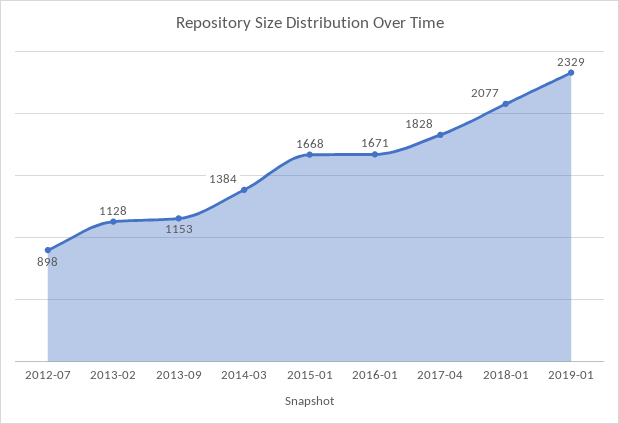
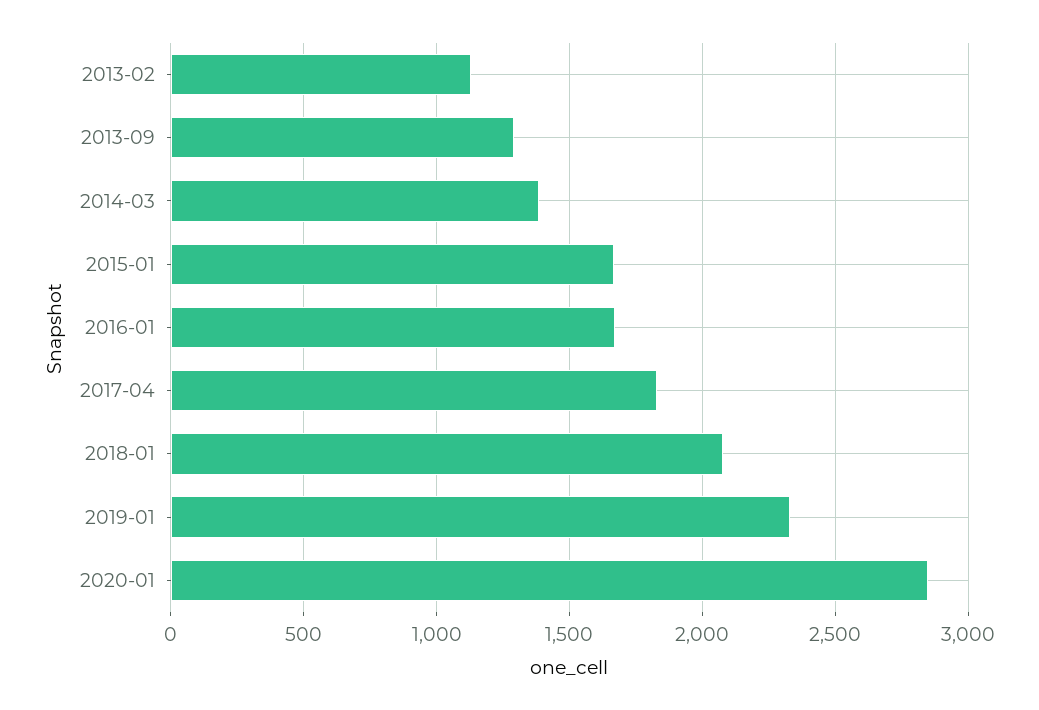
2012-07: 898 -> none
2013-09: 1153 -> 1300
2020-01: none -> 2850

